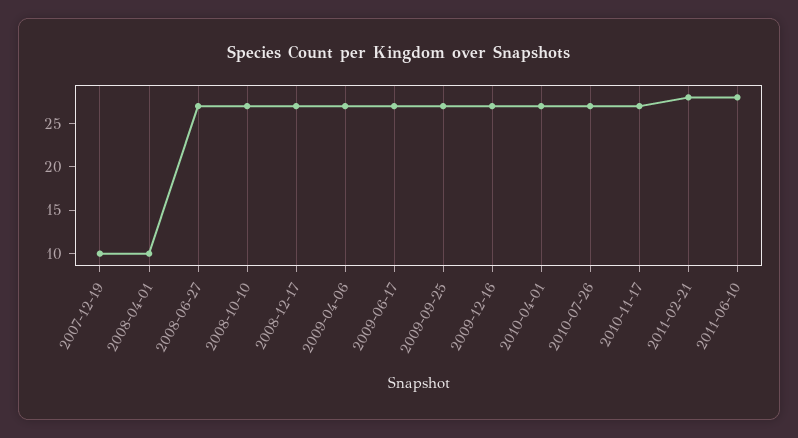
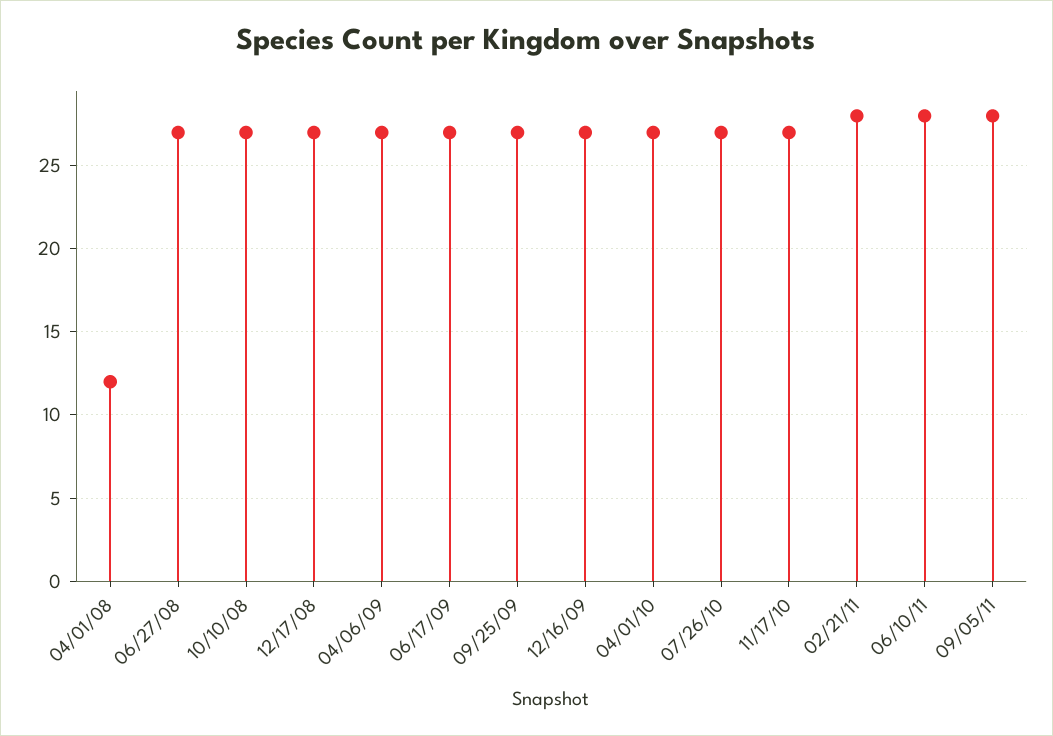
2007-12-19: 10 -> none
2008-04-01: 10 -> 12
09/05/11: none -> 28

